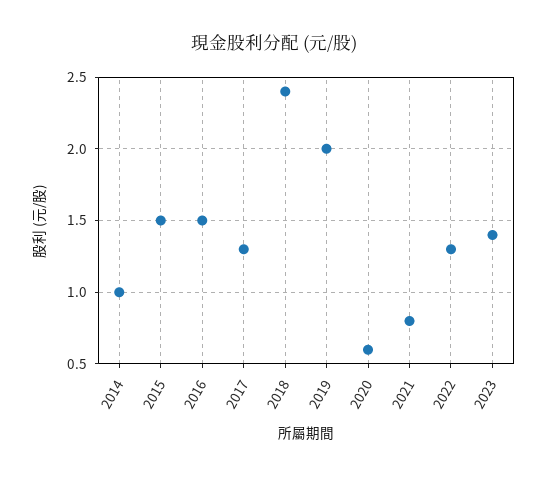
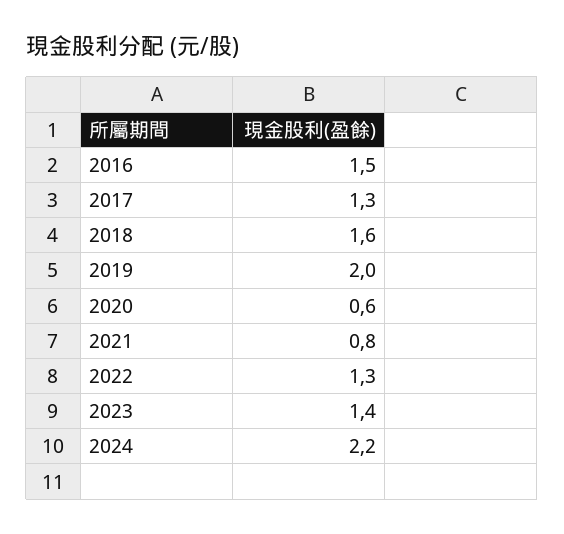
2014: 1 -> none
2015: 1.5 -> none
2018: 2.4 -> 1.6
2024: none -> 2.2

